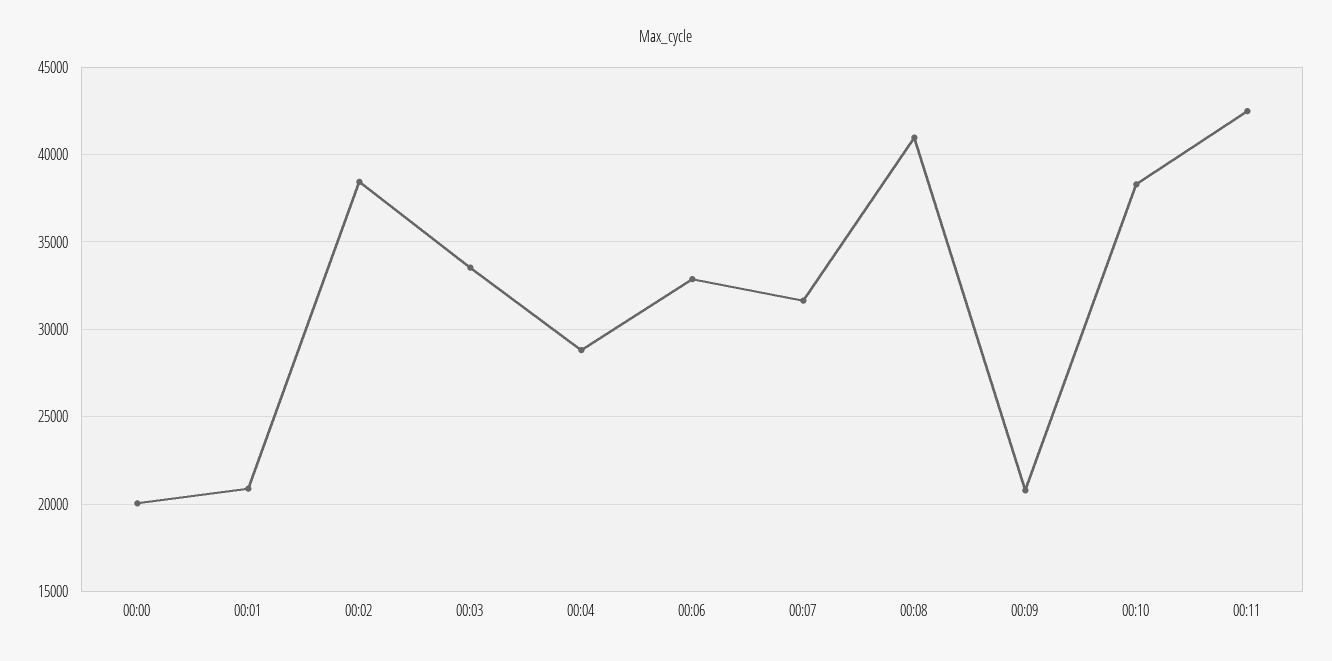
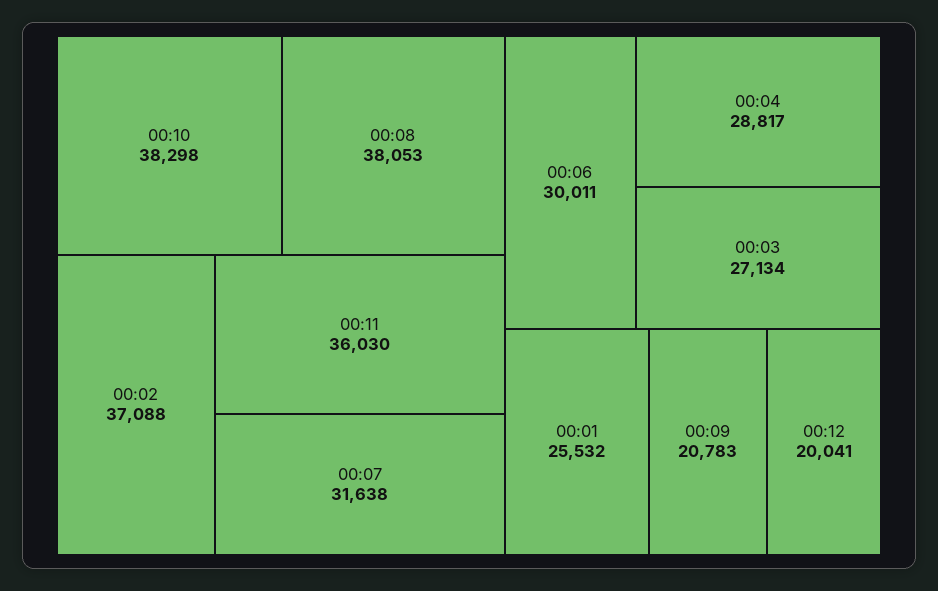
00:00: 20000 -> none
00:01: 21000 -> 25532
00:02: 38500 -> 37088
00:03: 33500 -> 27134
00:06: 33000 -> 30011
00:08: 41000 -> 38053
00:11: 42500 -> 36030
00:12: none -> 20041

